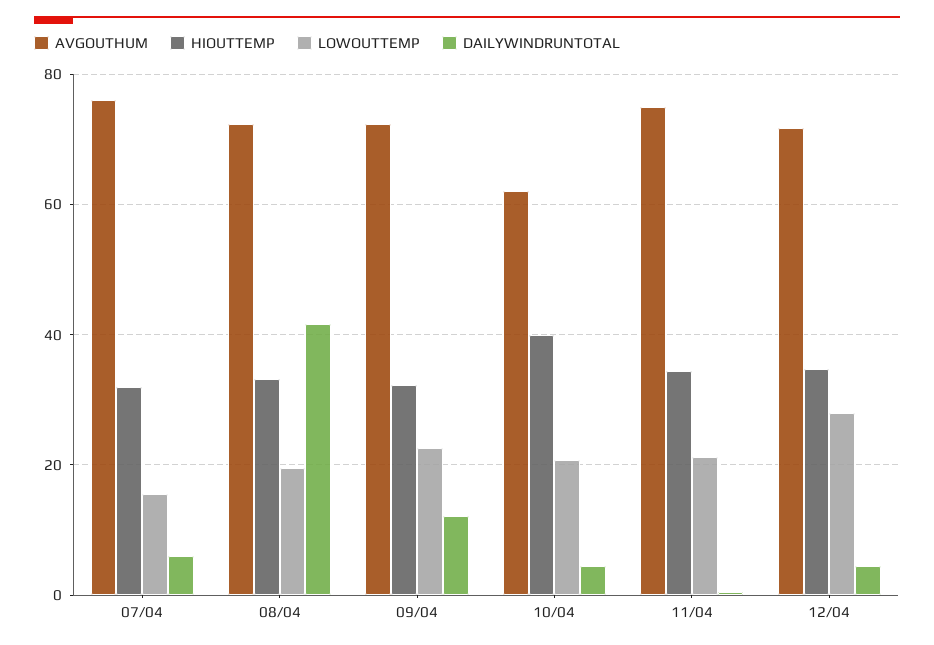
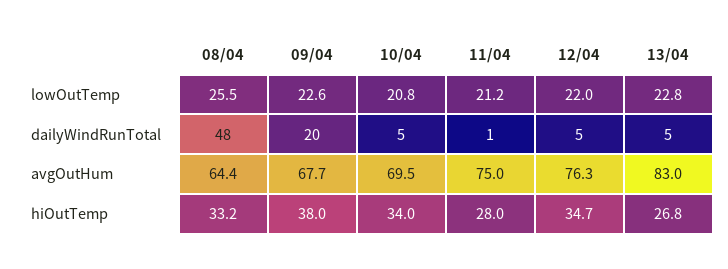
AVGOUTHUM, 07/04: 76 -> none
HIOUTTEMP, 07/04: 32 -> none
LOWOUTTEMP, 07/04: 16 -> none
DAILYWINDRUNTOTAL, 07/04: 6 -> none
AVGOUTHUM, 08/04: 72 -> 64.4
LOWOUTTEMP, 08/04: 20 -> 25.5
DAILYWINDRUNTOTAL, 08/04: 42 -> 48
AVGOUTHUM, 09/04: 72 -> 67.7
HIOUTTEMP, 09/04: 32 -> 38
DAILYWINDRUNTOTAL, 09/04: 12 -> 20
AVGOUTHUM, 10/04: 62 -> 69.5
HIOUTTEMP, 10/04: 40 -> 34
HIOUTTEMP, 11/04: 34 -> 28
AVGOUTHUM, 12/04: 72 -> 76.3
LOWOUTTEMP, 12/04: 28 -> 22
LOWOUTTEMP, 13/04: none -> 22.8
DAILYWINDRUNTOTAL, 13/04: none -> 5
AVGOUTHUM, 13/04: none -> 83
HIOUTTEMP, 13/04: none -> 26.8

